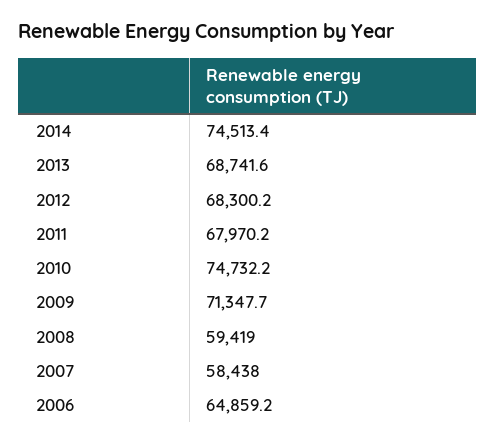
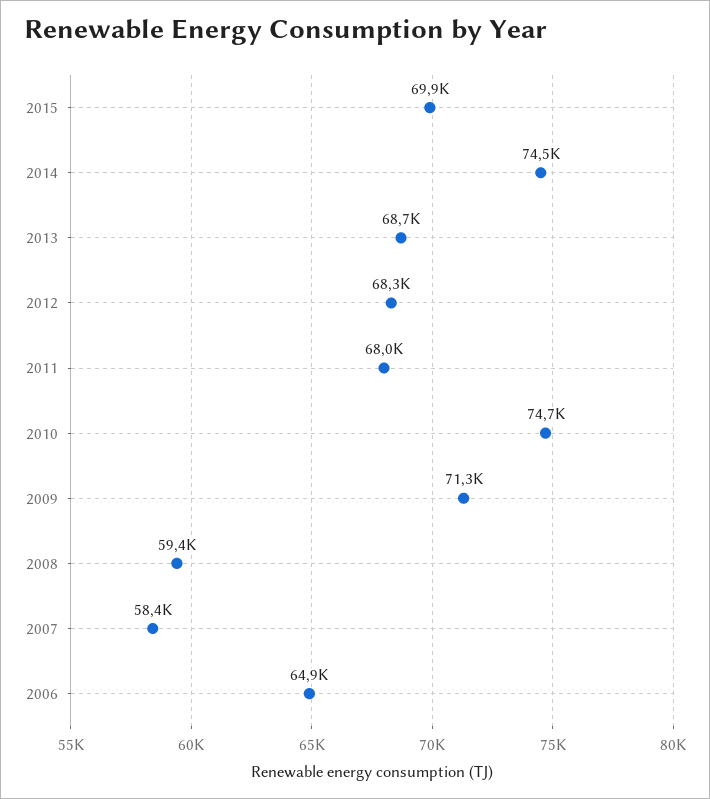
2015: none -> 69900

